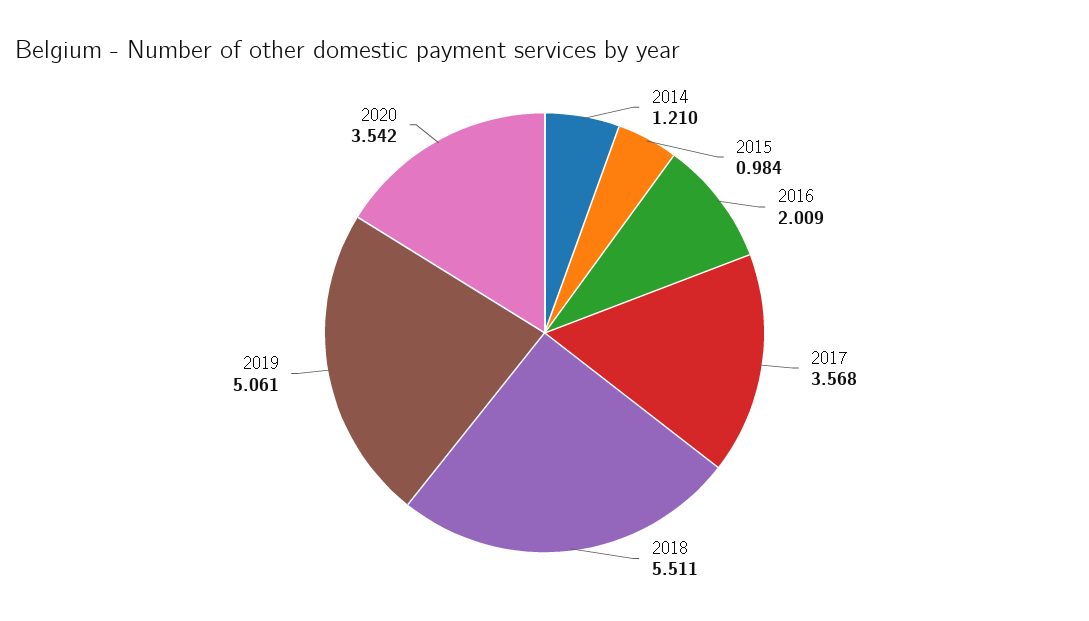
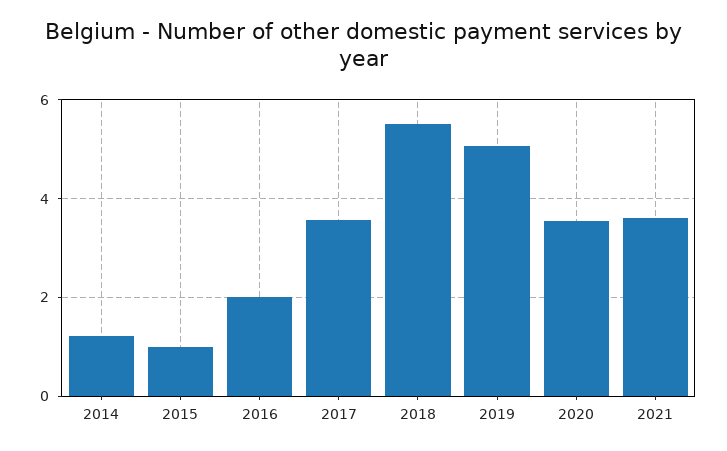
2021: none -> 3.6

